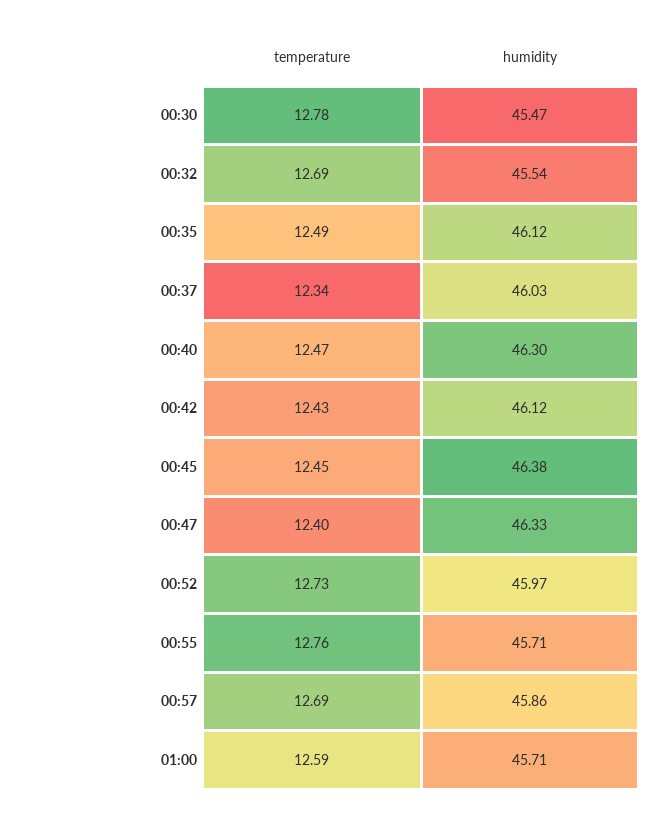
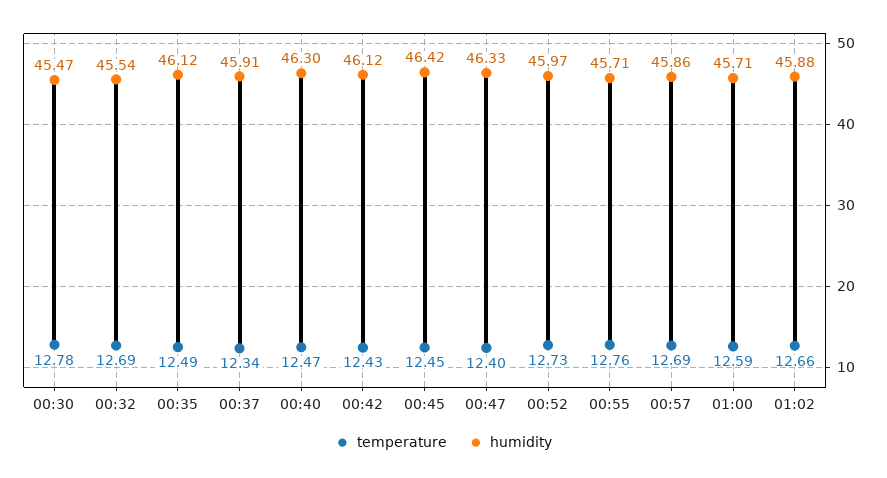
humidity, 00:37: 46.03 -> 45.91
humidity, 00:45: 46.38 -> 46.42
temperature, 01:02: none -> 12.66
humidity, 01:02: none -> 45.88

